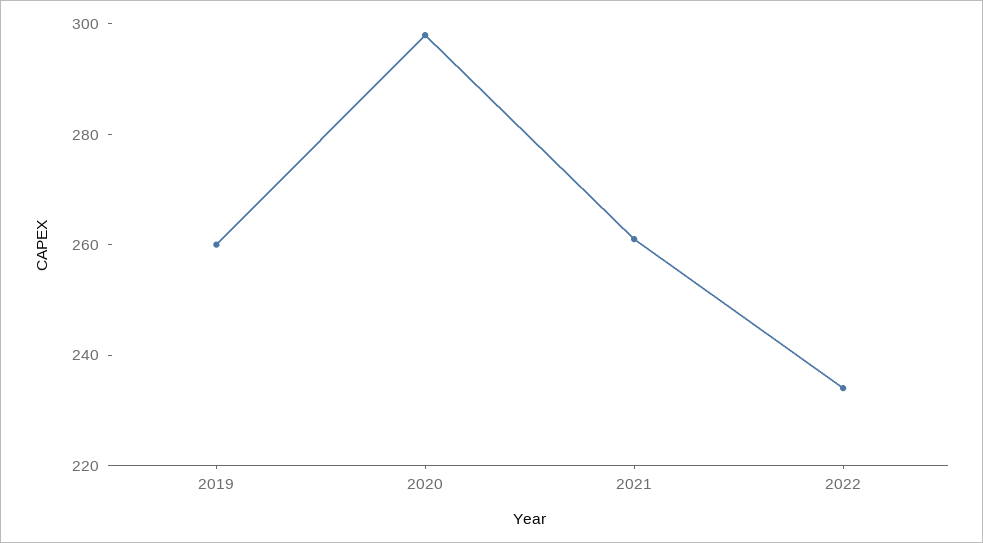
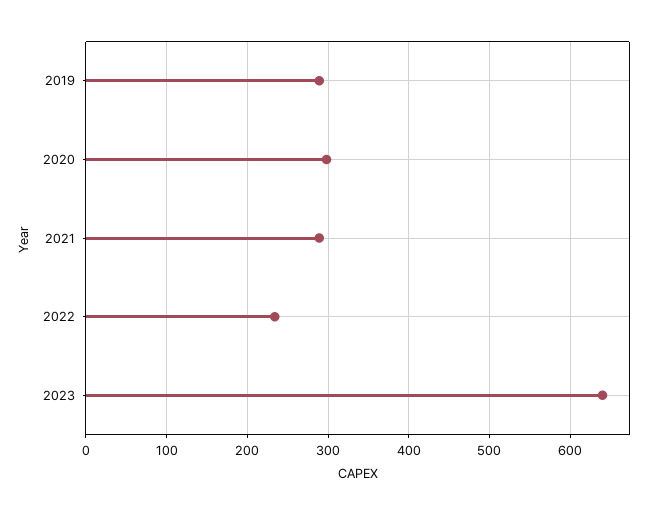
2019: 260 -> 290
2021: 260 -> 290
2023: none -> 640

